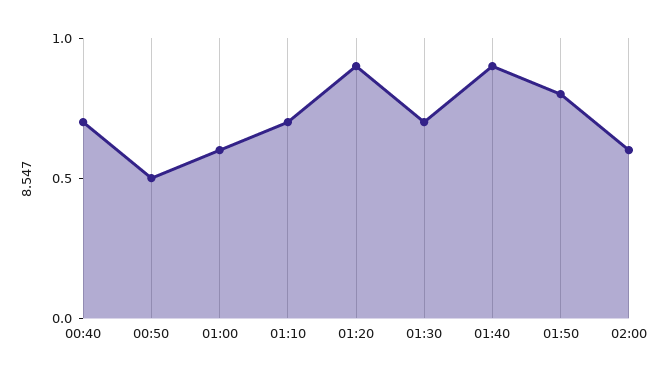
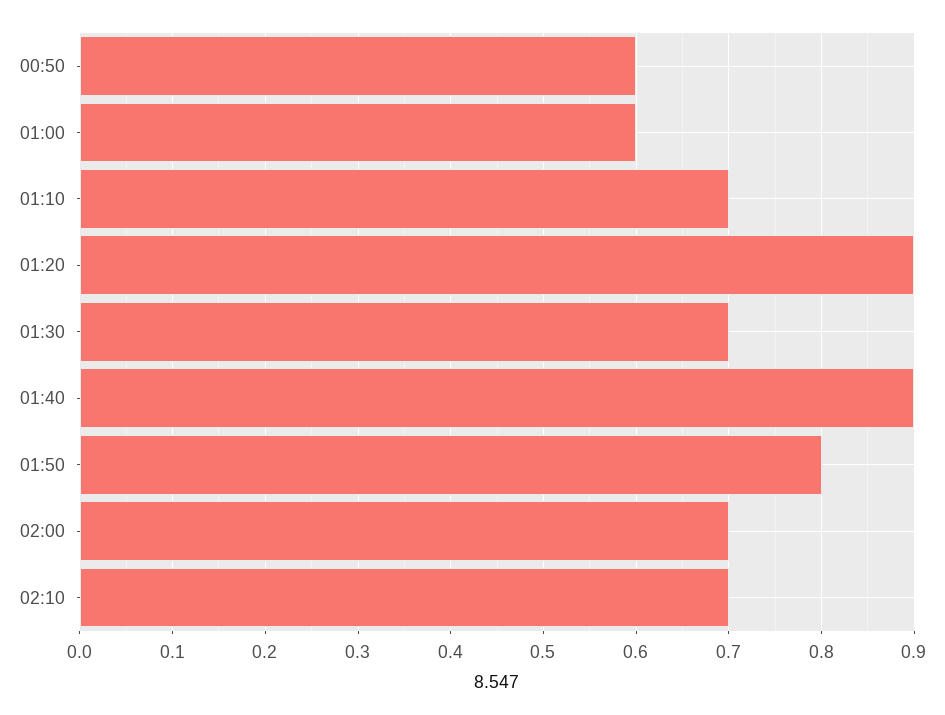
00:40: 0.7 -> none
00:50: 0.5 -> 0.6
02:00: 0.6 -> 0.7
02:10: none -> 0.7

